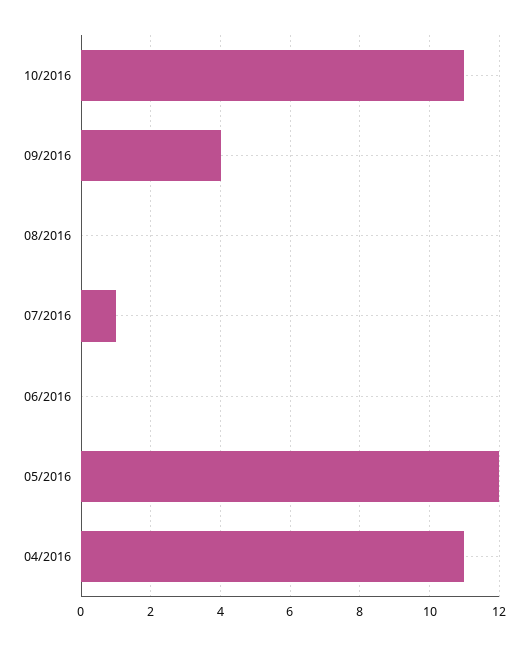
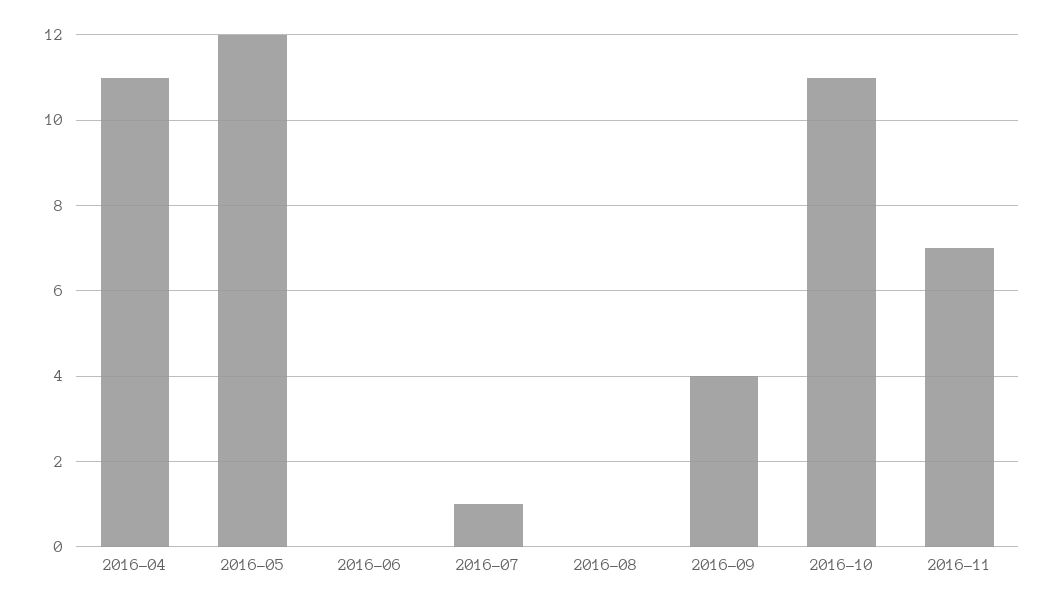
2016-11: none -> 7

